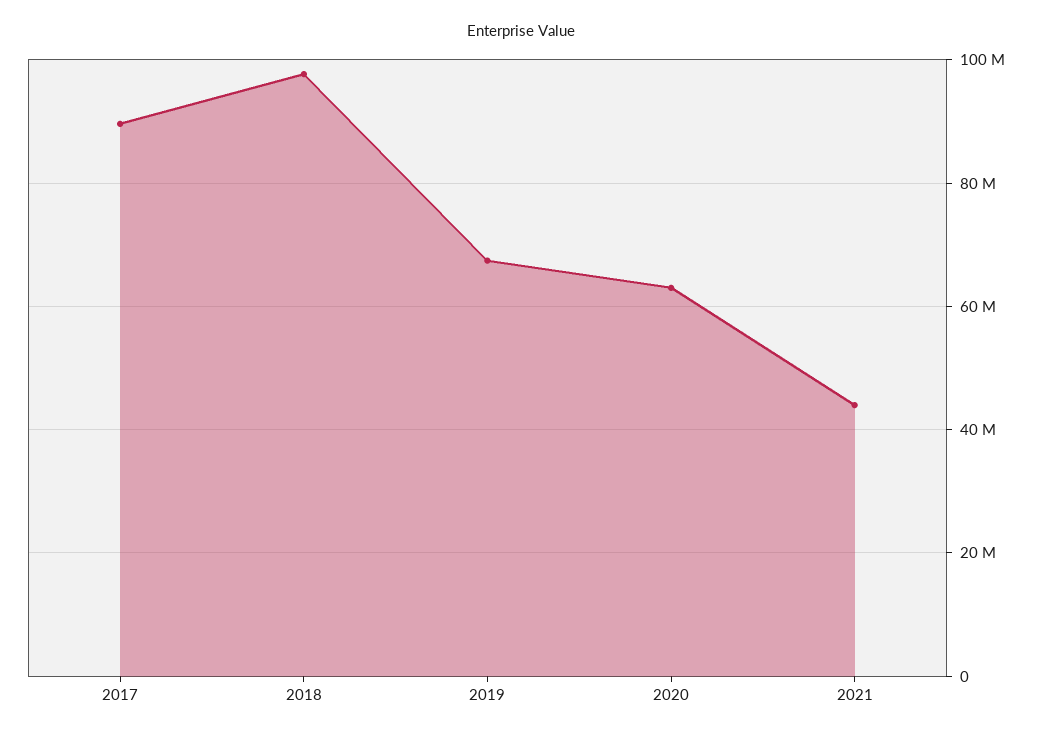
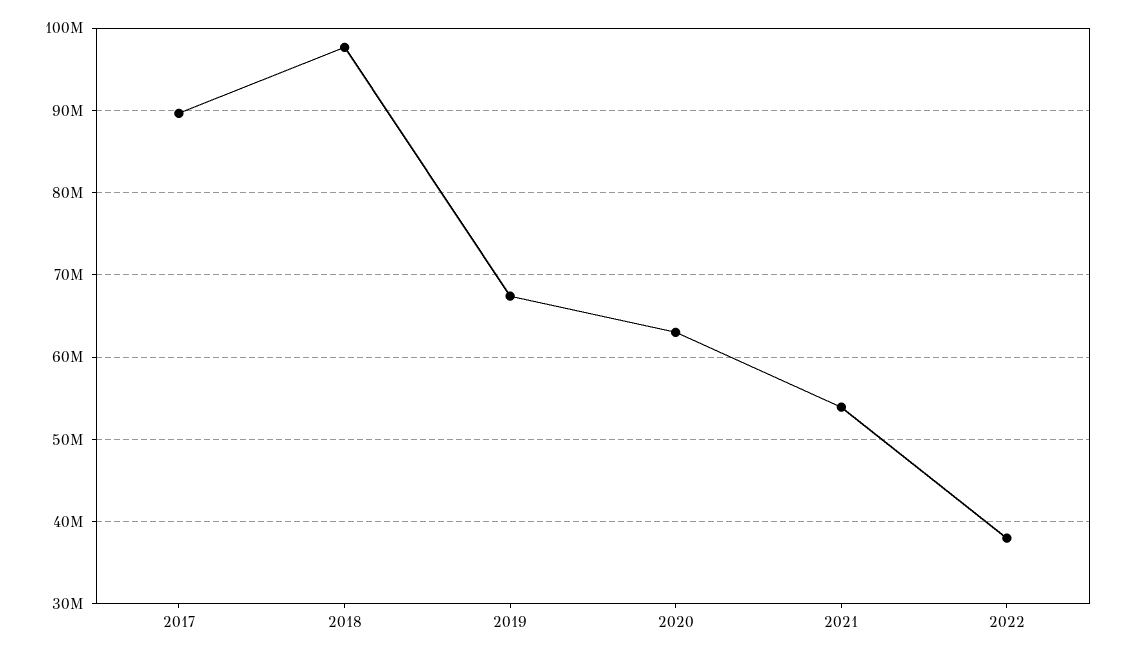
2021: 44000000 -> 54000000
2022: none -> 38000000

